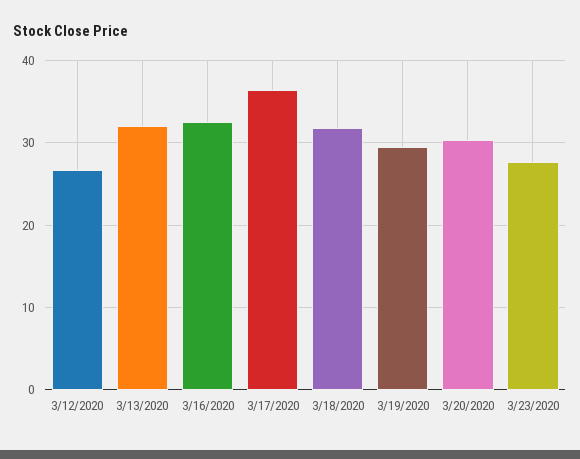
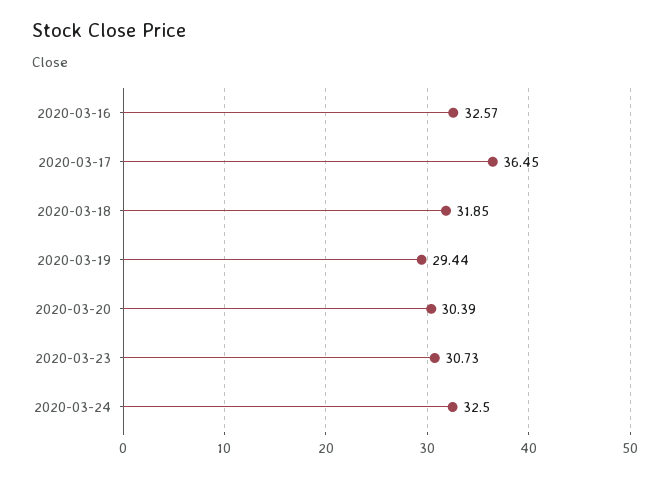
3/12/2020: 27 -> none
3/13/2020: 32 -> none
3/23/2020: 28 -> 30.73
2020-03-24: none -> 32.5

